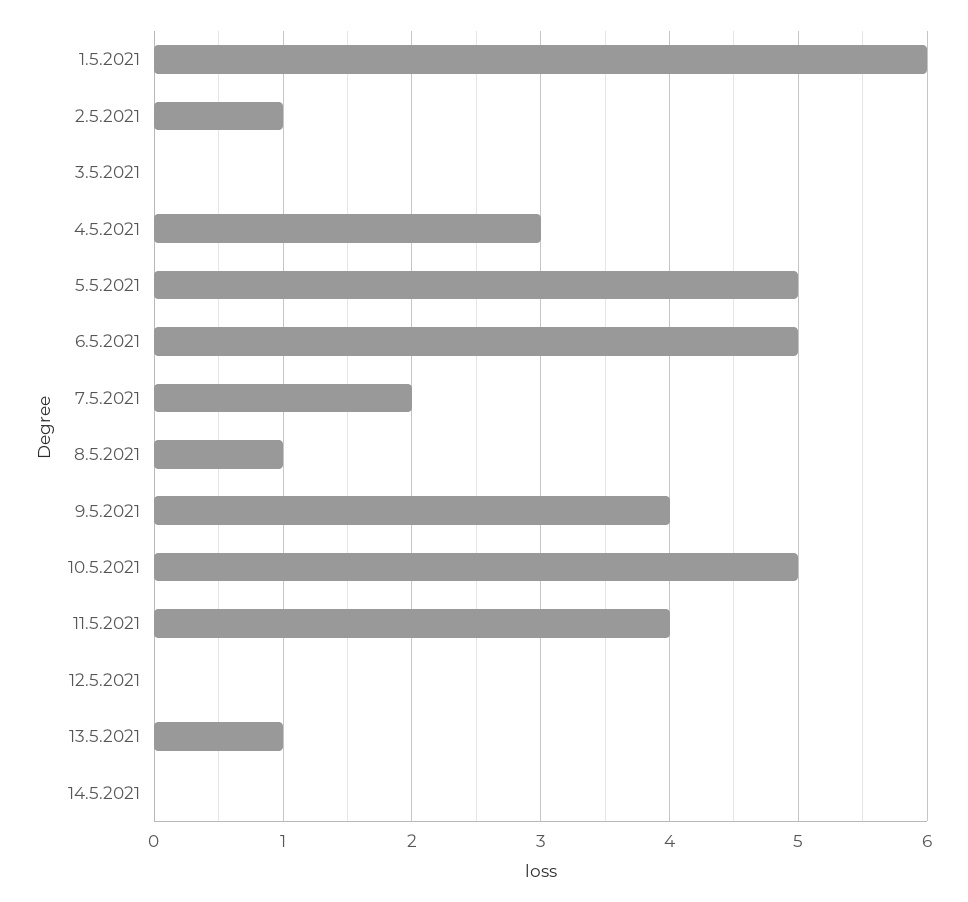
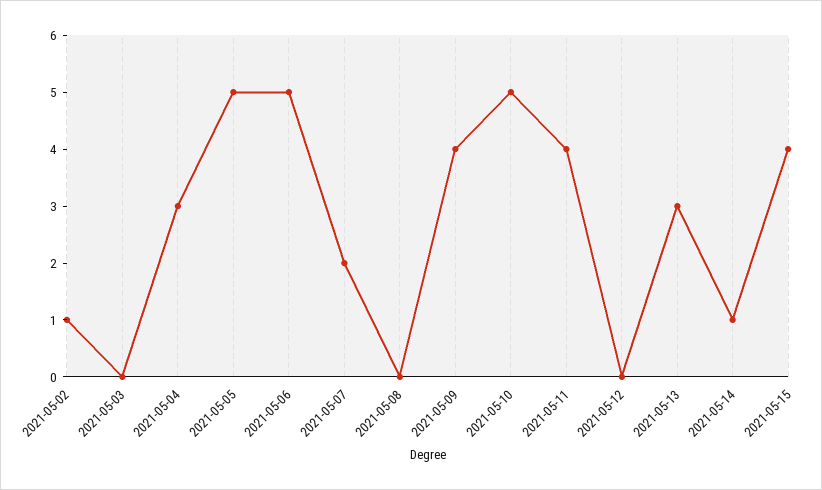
1.5.2021: 6 -> none
8.5.2021: 1 -> 0
13.5.2021: 1 -> 3
14.5.2021: 0 -> 1
2021-05-15: none -> 4

